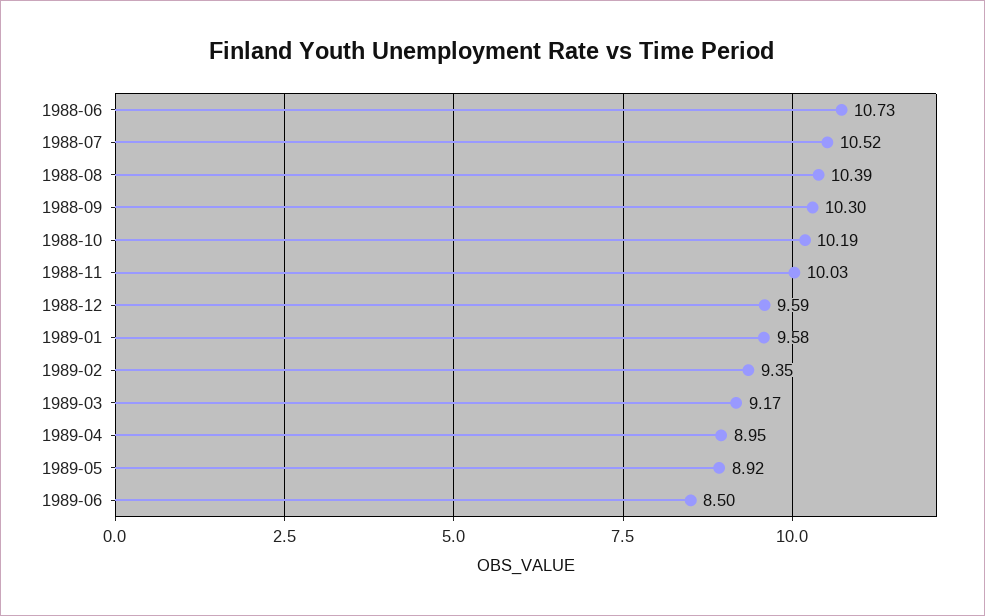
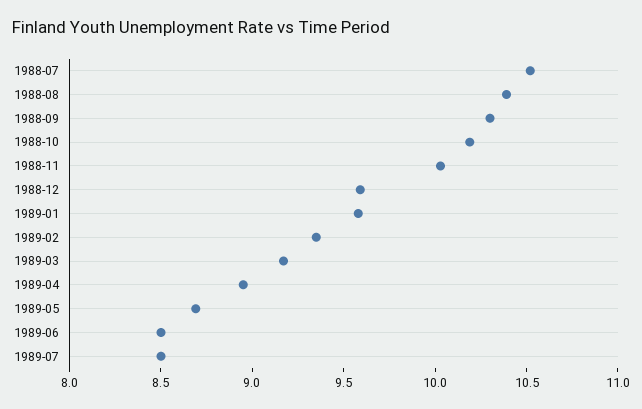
1988-06: 10.73 -> none
1989-05: 8.92 -> 8.7
1989-07: none -> 8.5

